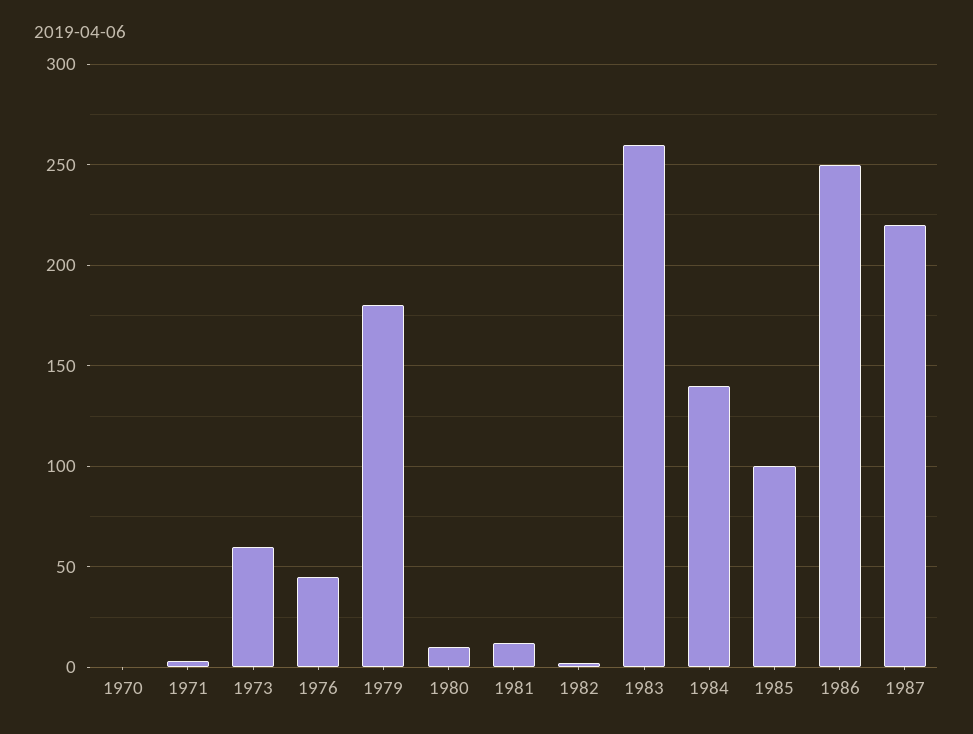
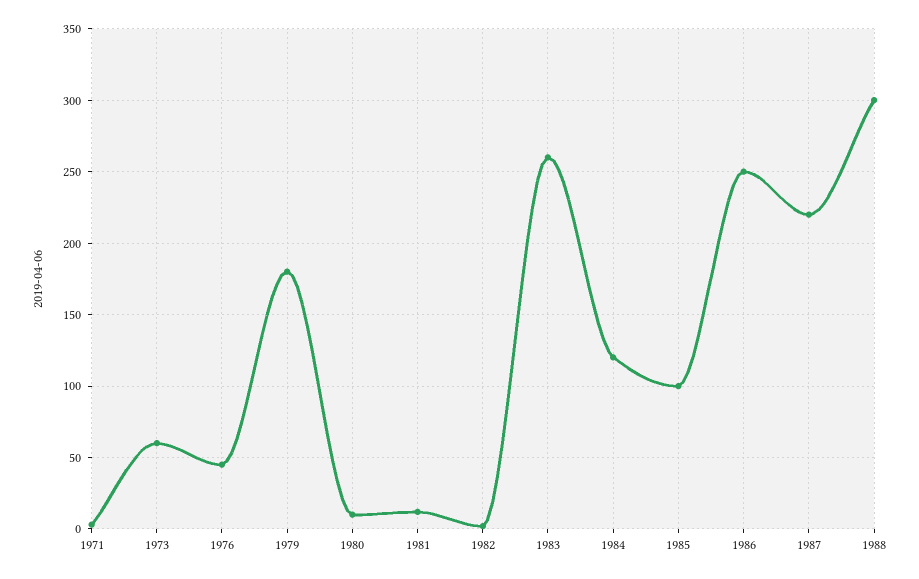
1970: 0 -> none
1984: 140 -> 120
1988: none -> 300

